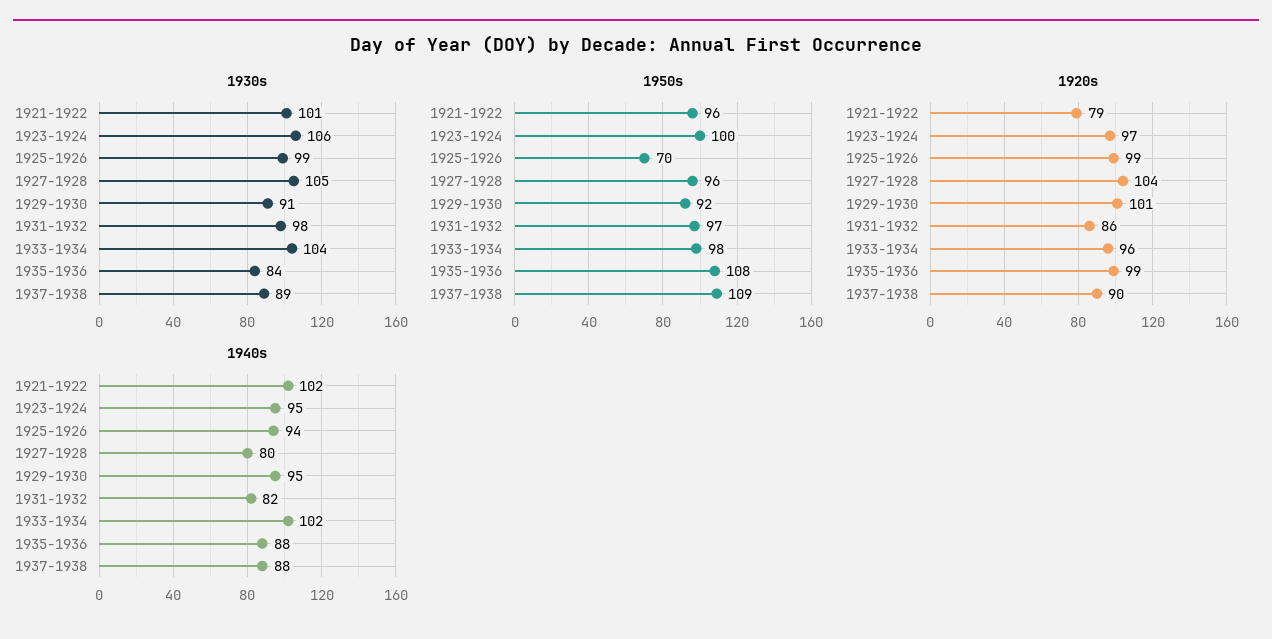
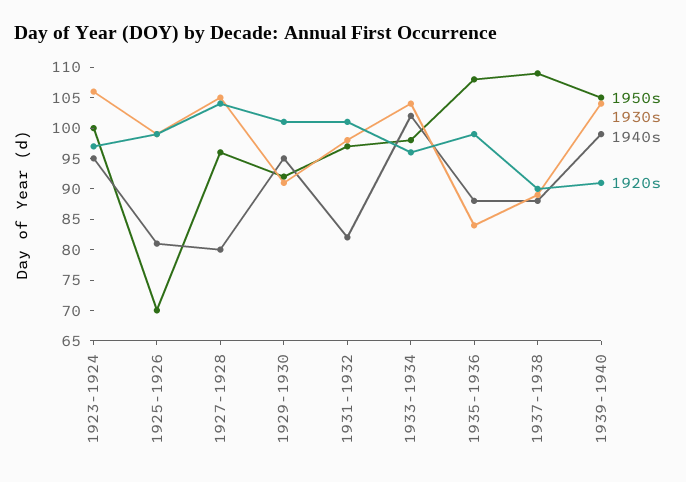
1930s, 1921-1922: 101 -> none
1950s, 1921-1922: 96 -> none
1920s, 1921-1922: 79 -> none
1920s, 1931-1932: 86 -> 100
1940s, 1921-1922: 102 -> none
1940s, 1925-1926: 94 -> 80
1950s, 1939-1940: none -> 105
1930s, 1939-1940: none -> 105
1940s, 1939-1940: none -> 100
1920s, 1939-1940: none -> 90

